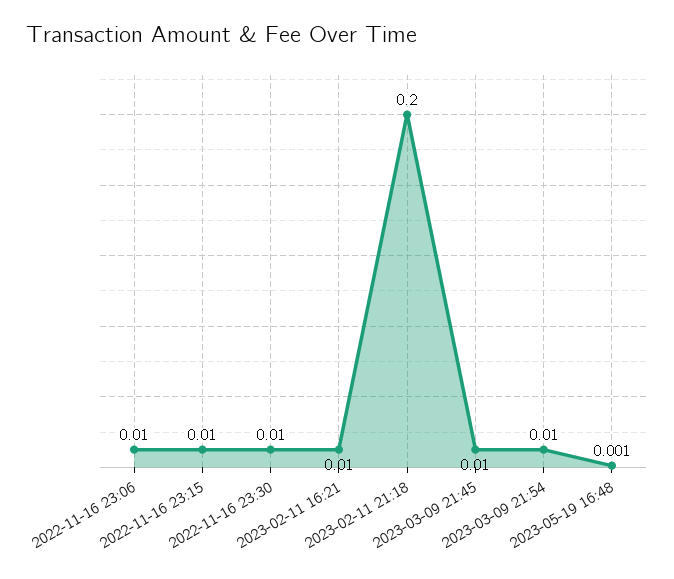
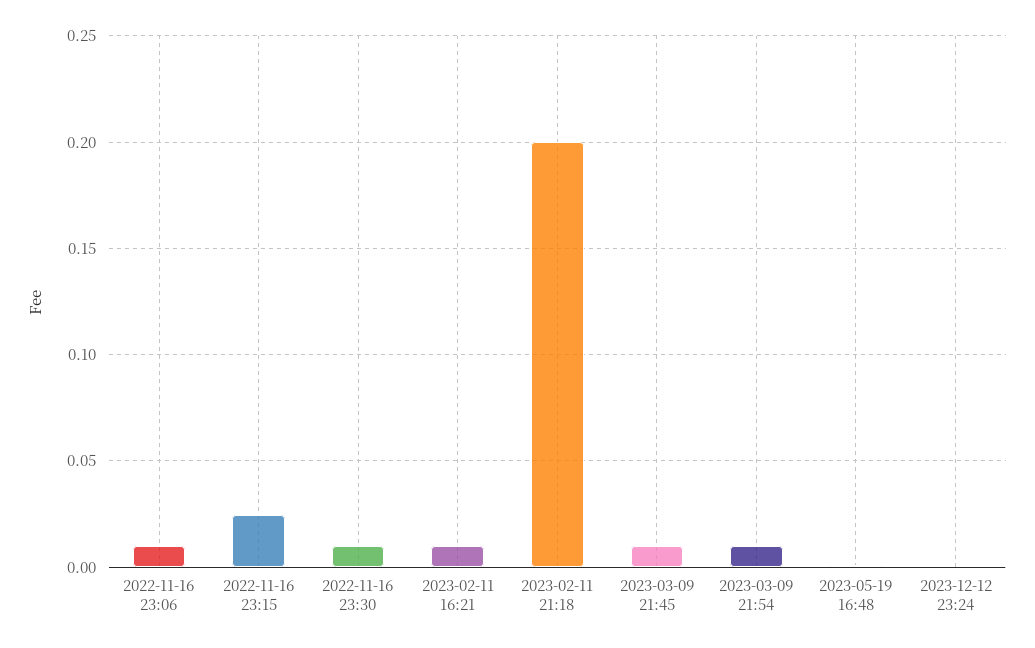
2022-11-16 23:15: 0.01 -> 0.025
2023-12-12 23:24: none -> 0

